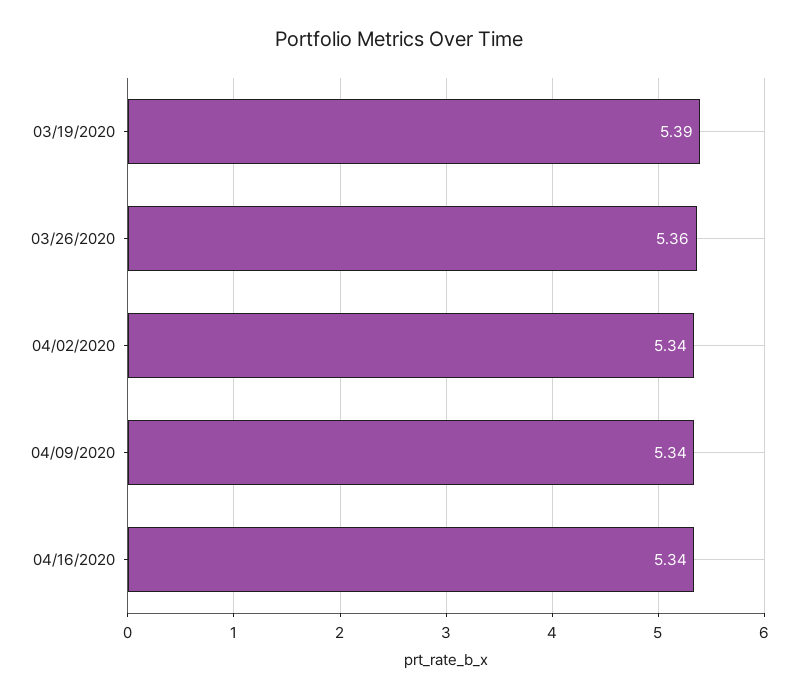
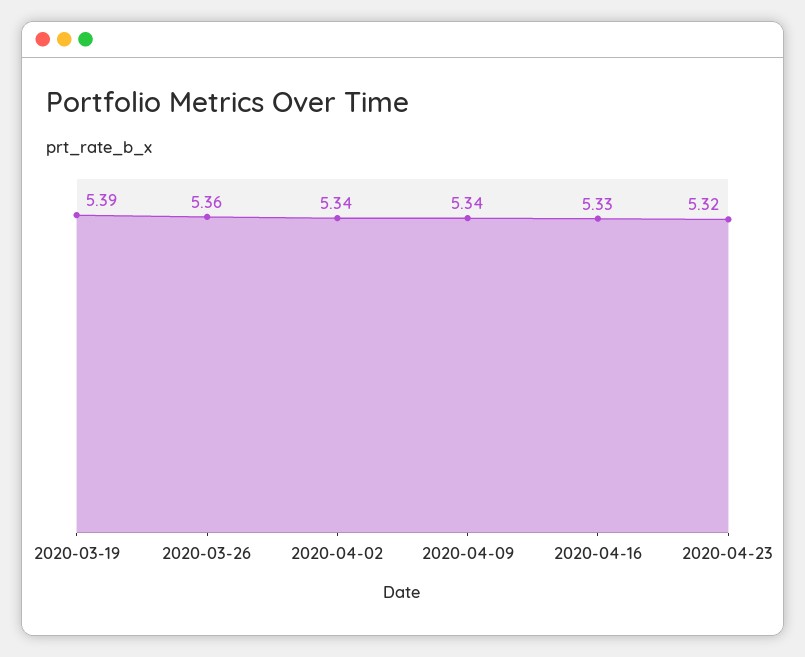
04/16/2020: 5.34 -> 5.33
2020-04-23: none -> 5.32

